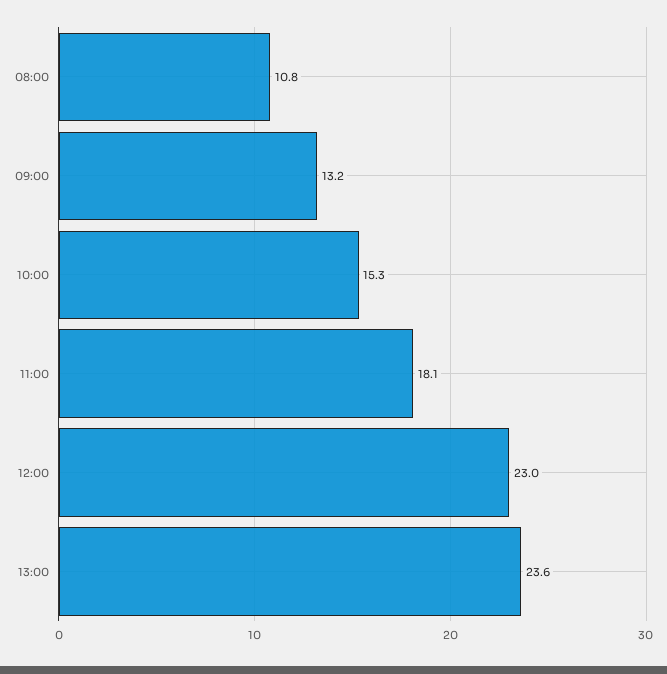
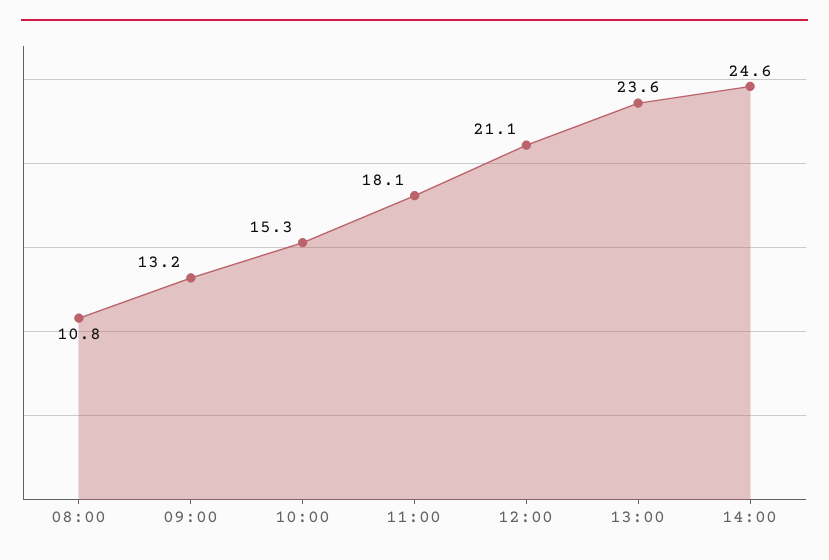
12:00: 23 -> 21.1
14:00: none -> 24.6

